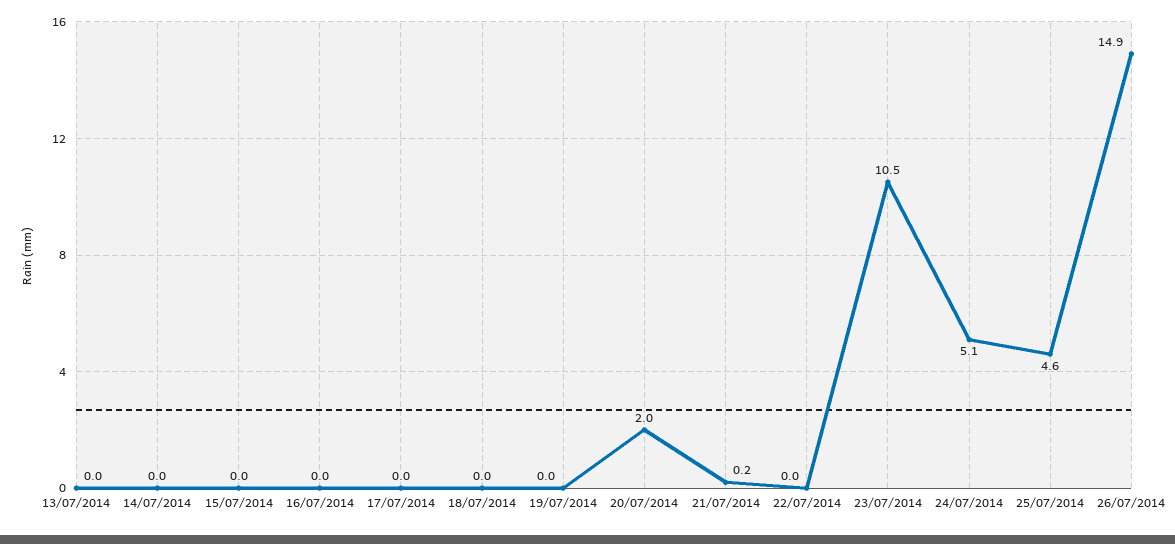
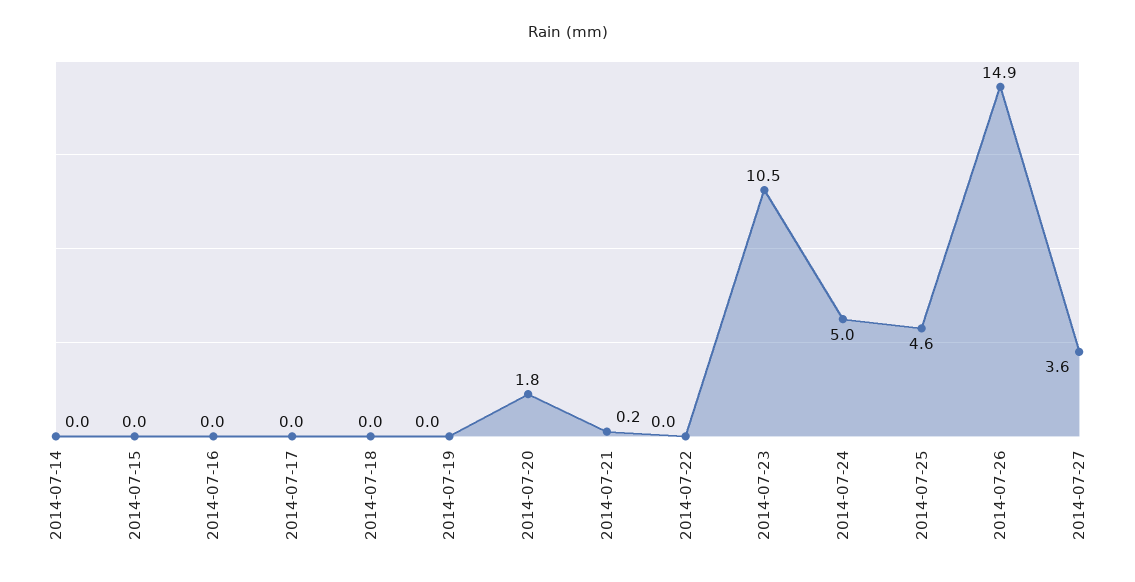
13/07/2014: 0 -> none
20/07/2014: 2 -> 1.8
24/07/2014: 5.1 -> 5
2014-07-27: none -> 3.6

